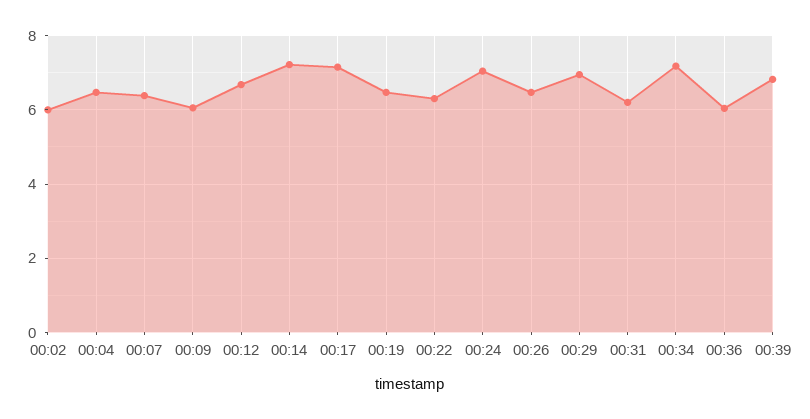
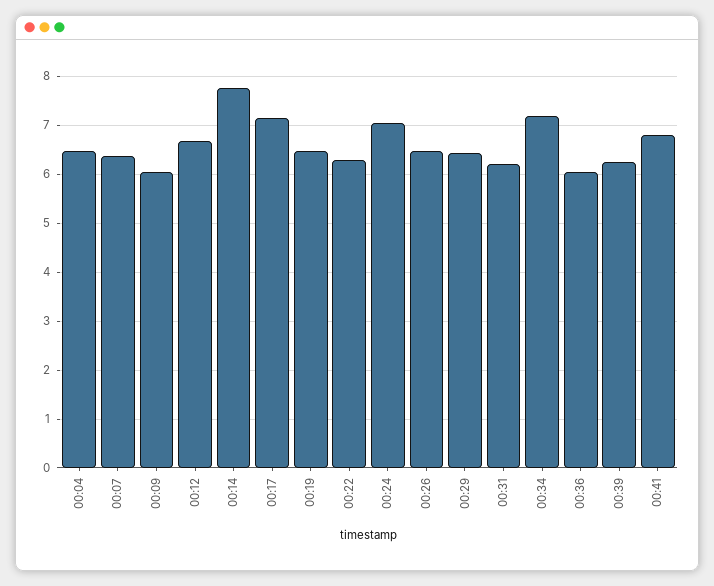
00:02: 6 -> none
00:14: 7.2 -> 7.8
00:29: 7 -> 6.4
00:39: 6.8 -> 6.2
00:41: none -> 6.8

